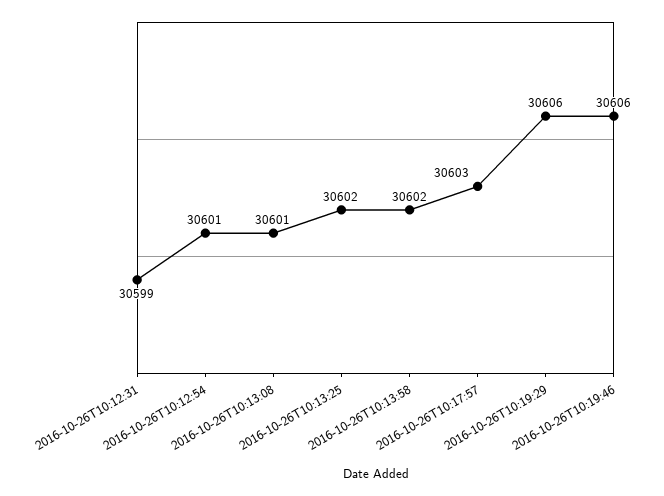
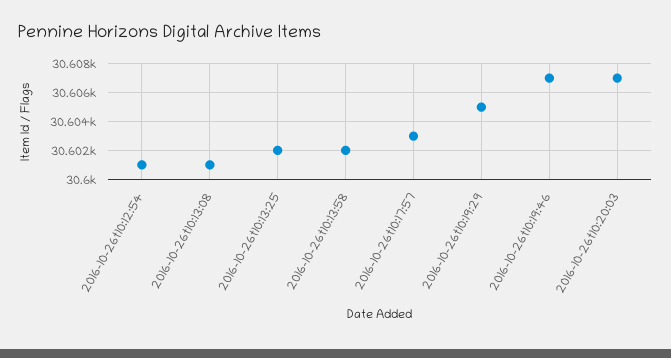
2016-10-26T10:12:31: 30599 -> none
2016-10-26T10:19:29: 30606 -> 30605
2016-10-26T10:19:46: 30606 -> 30607
2016-10-26t10:20:03: none -> 30607

